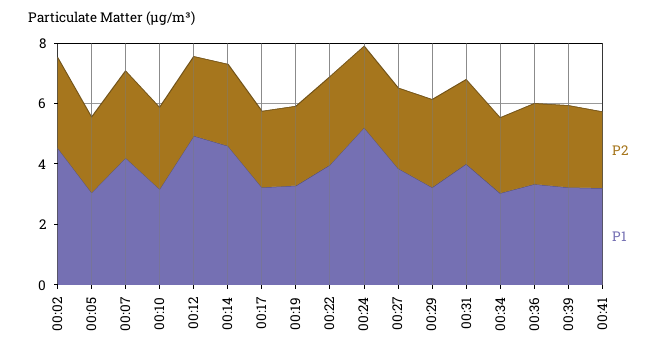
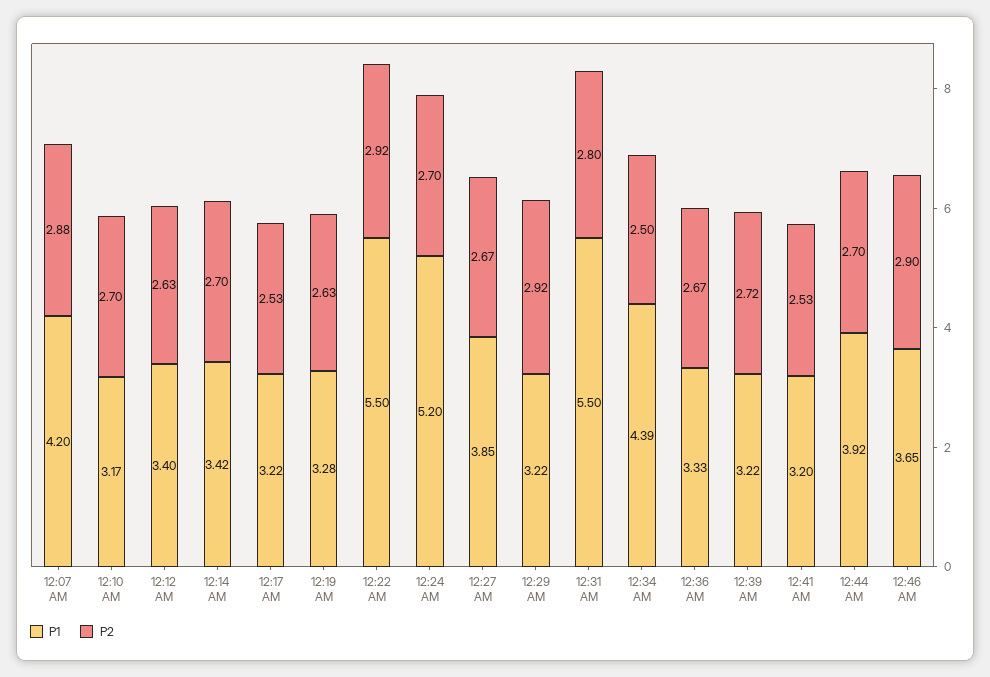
P2, 00:02: 3 -> none
P1, 00:02: 4.5 -> none
P2, 00:05: 2.5 -> none
P1, 00:05: 3 -> none
P1, 00:12: 5 -> 3.4
P1, 00:14: 4.5 -> 3.42
P1, 00:22: 4 -> 5.5
P1, 00:31: 4 -> 5.5
P1, 00:34: 3 -> 4.39
P1, 12:44 AM: none -> 3.92
P2, 12:44 AM: none -> 2.7
P1, 12:46 AM: none -> 3.65
P2, 12:46 AM: none -> 2.9

